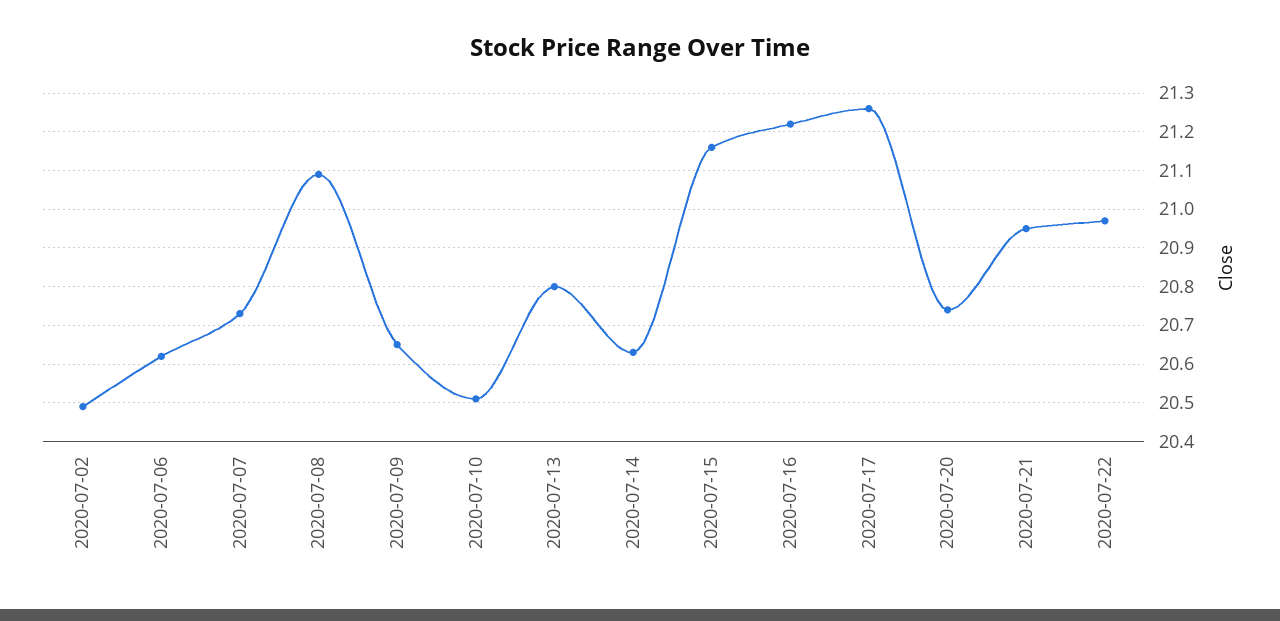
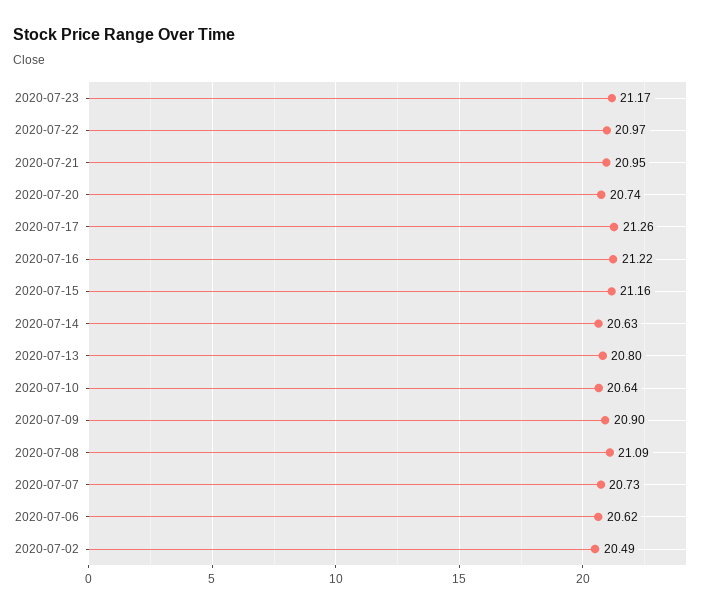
2020-07-09: 20.65 -> 20.9
2020-07-10: 20.5 -> 20.64
2020-07-23: none -> 21.17

